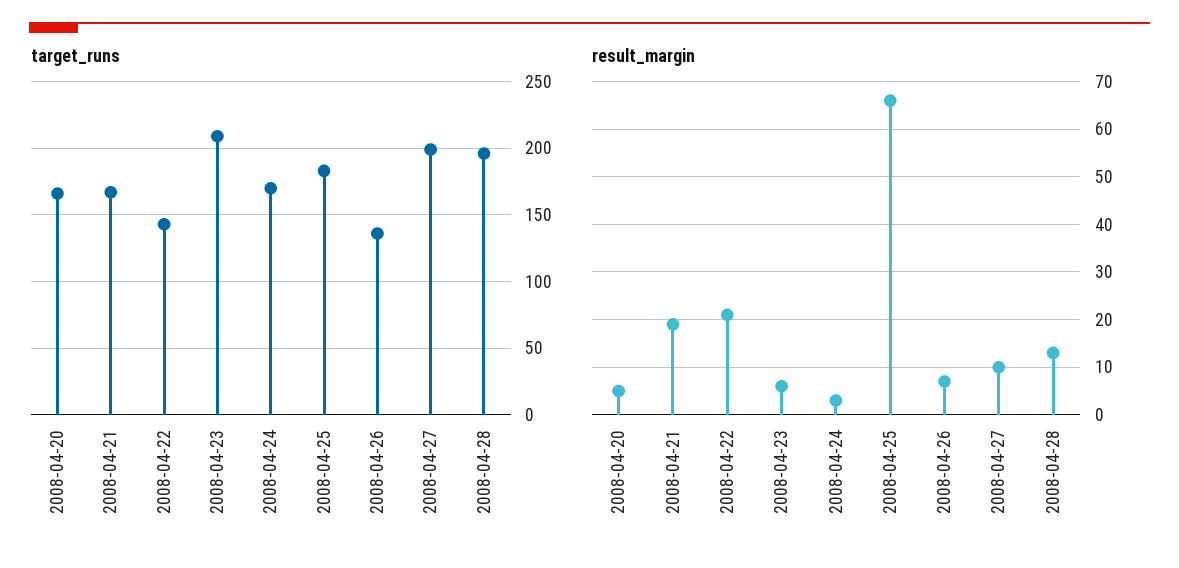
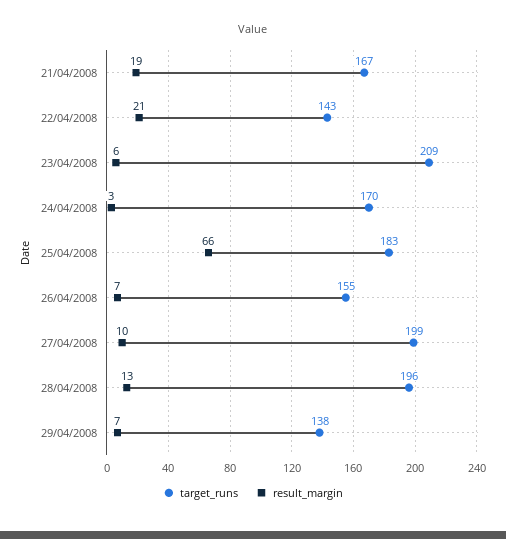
target_runs, 2008-04-20: 165 -> none
target_runs, 2008-04-26: 135 -> 155
result_margin, 2008-04-20: 5 -> none
target_runs, 29/04/2008: none -> 138
result_margin, 29/04/2008: none -> 7

